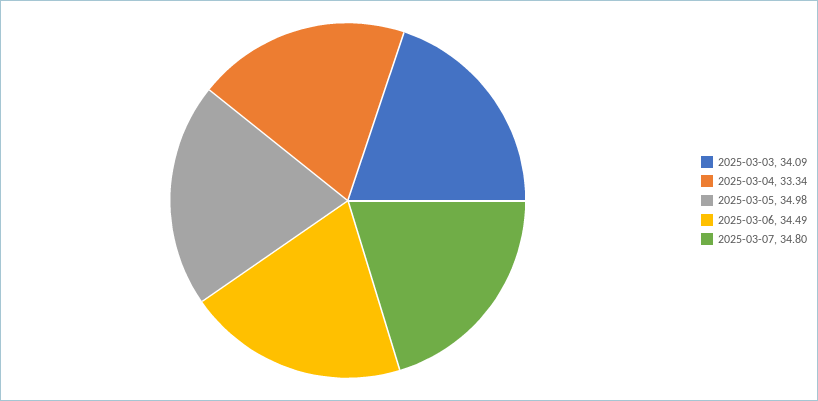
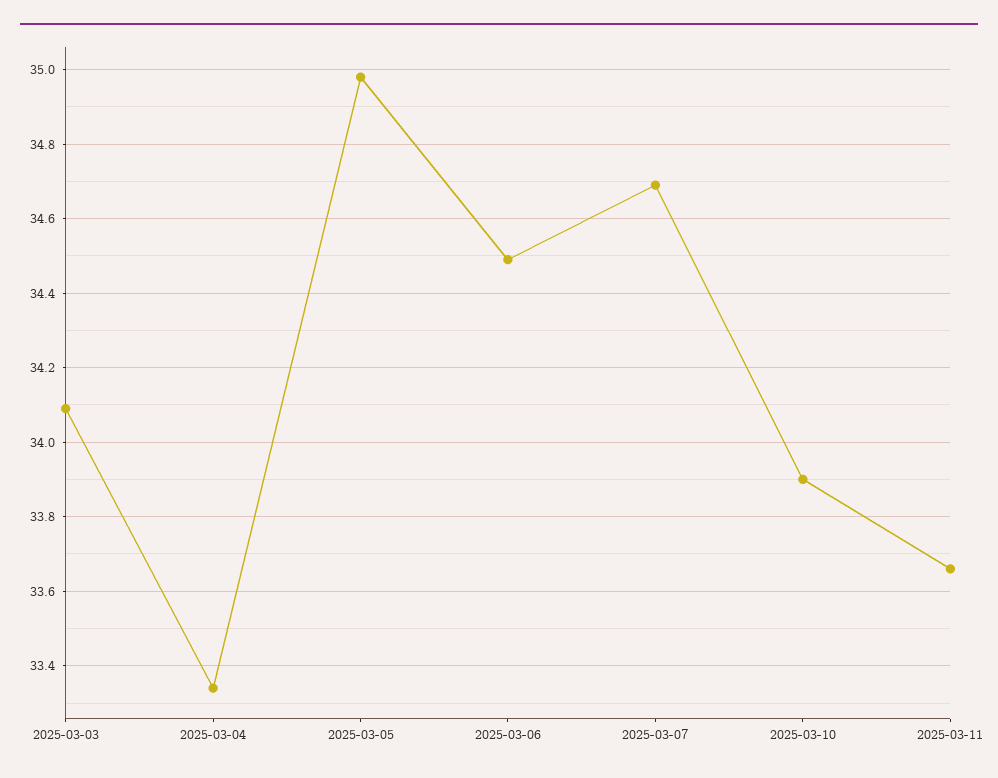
2025-03-07: 34.8 -> 34.7
2025-03-10: none -> 33.9
2025-03-11: none -> 33.65

